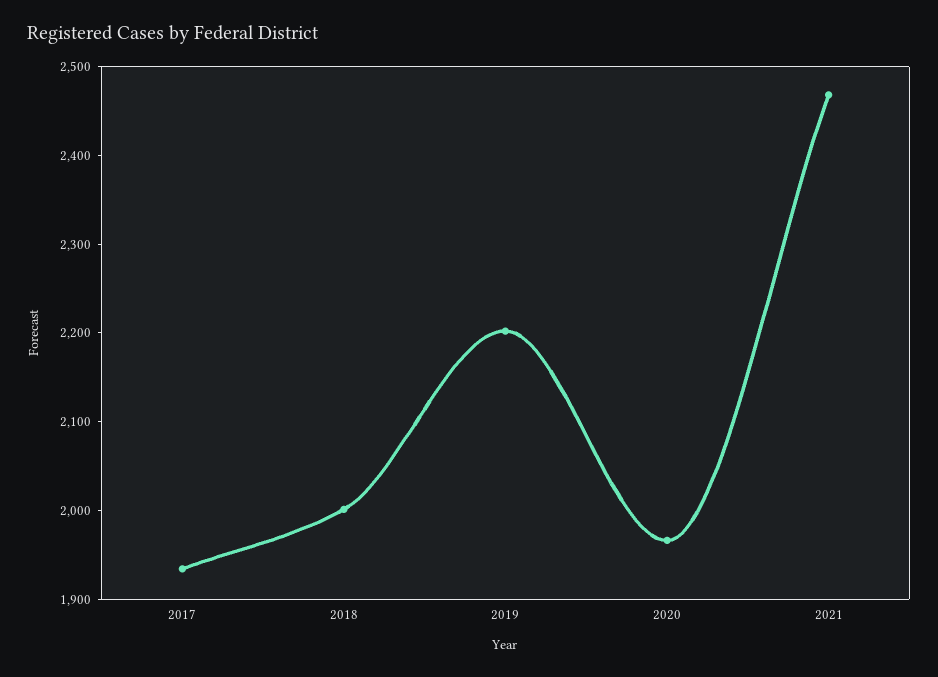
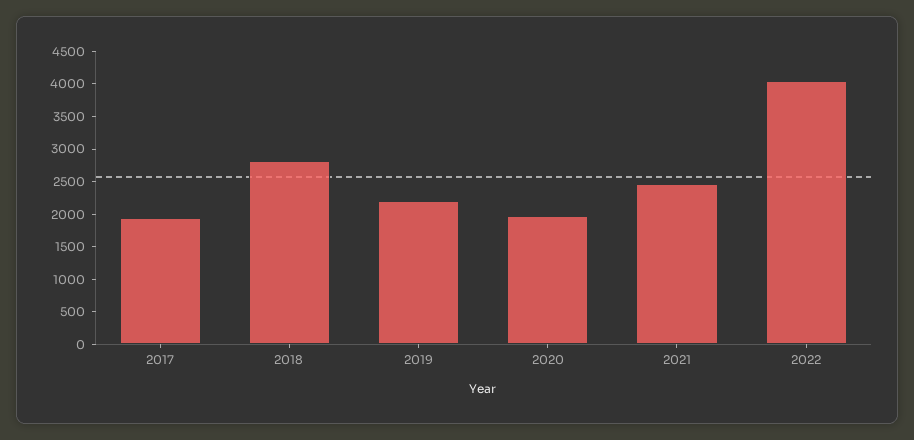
2018: 2000 -> 2750
2022: none -> 4000

